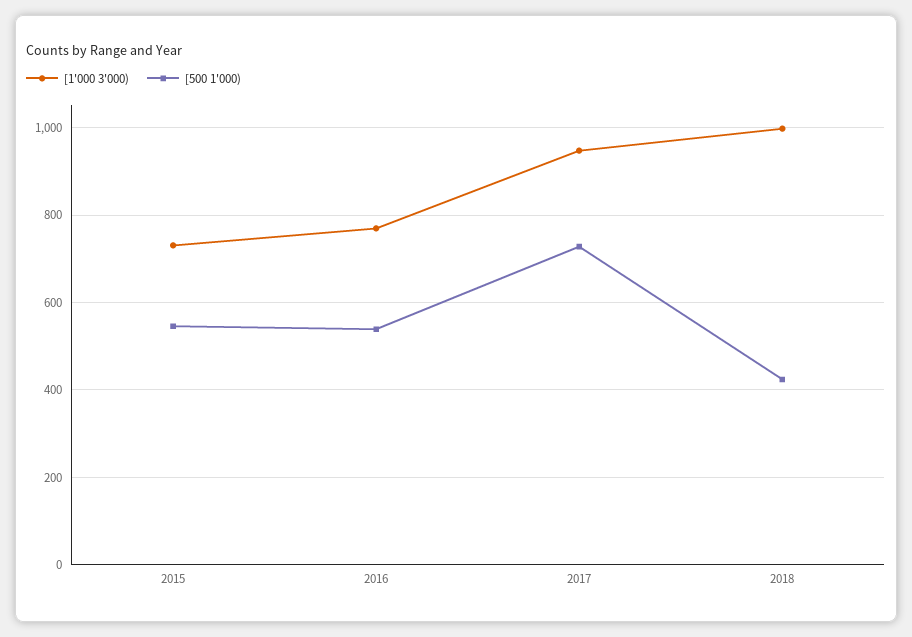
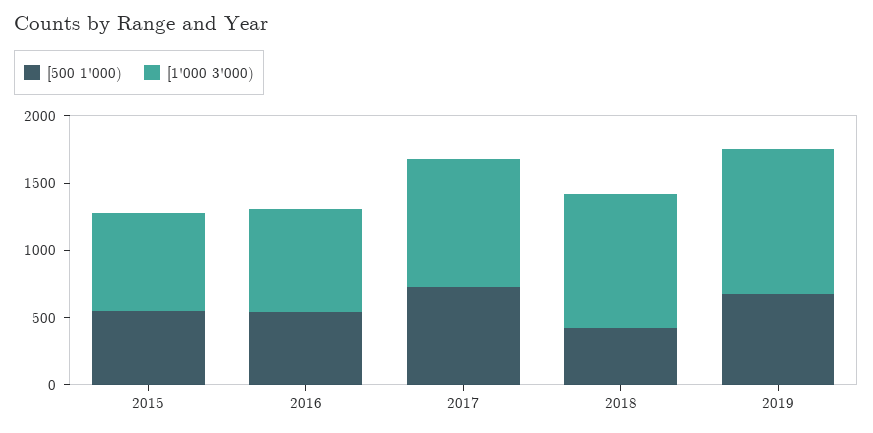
[500 1'000), 2019: none -> 700
[1'000 3'000), 2019: none -> 1100

